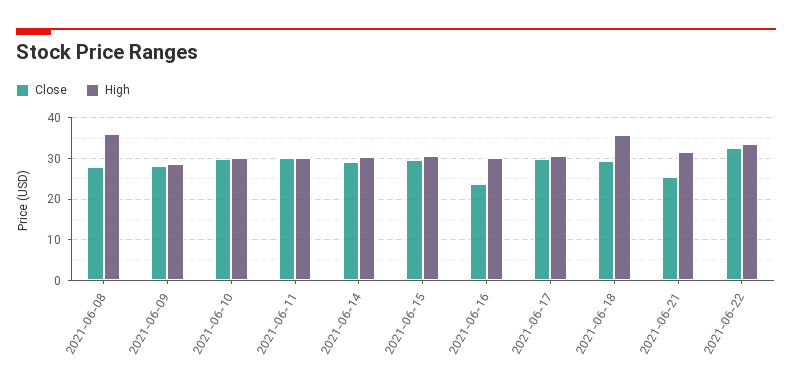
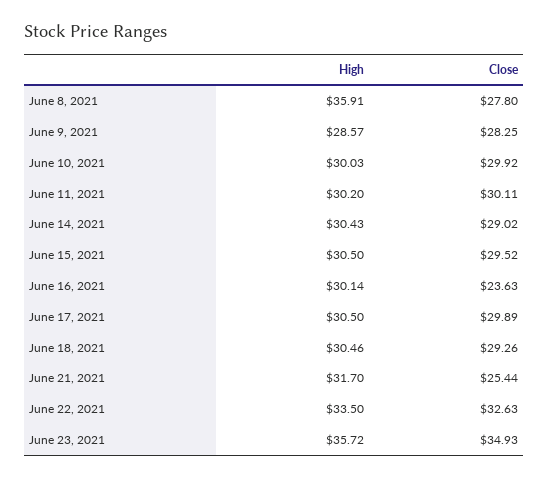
High, 2021-06-18: 36 -> 30.46
High, June 23, 2021: none -> 35.72
Close, June 23, 2021: none -> 34.93

